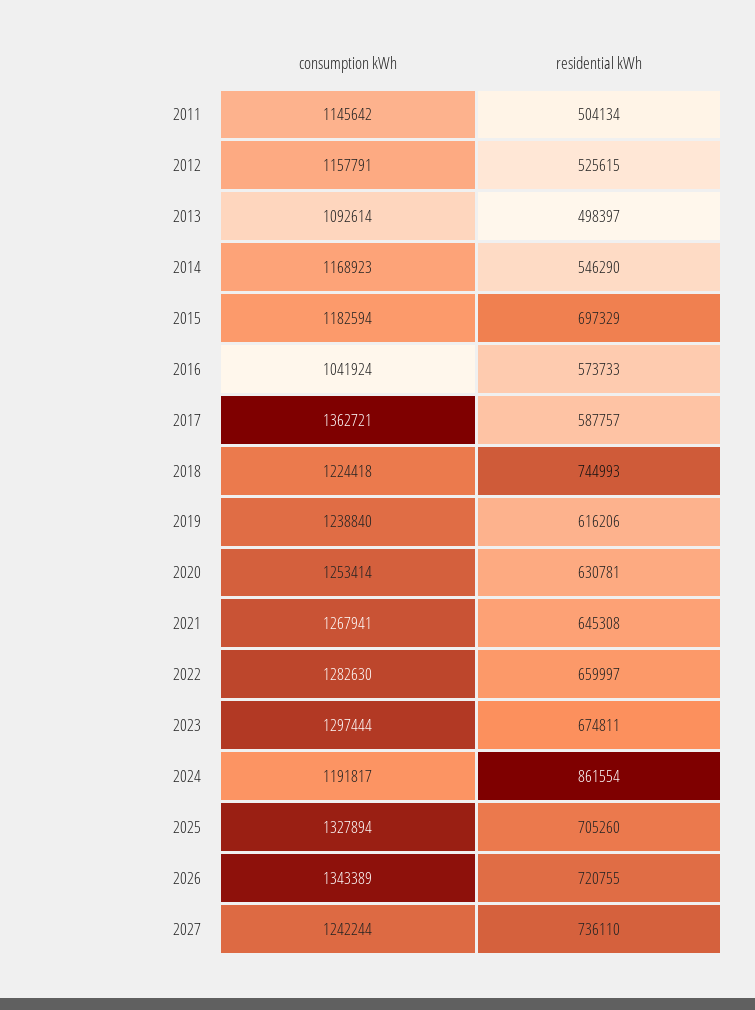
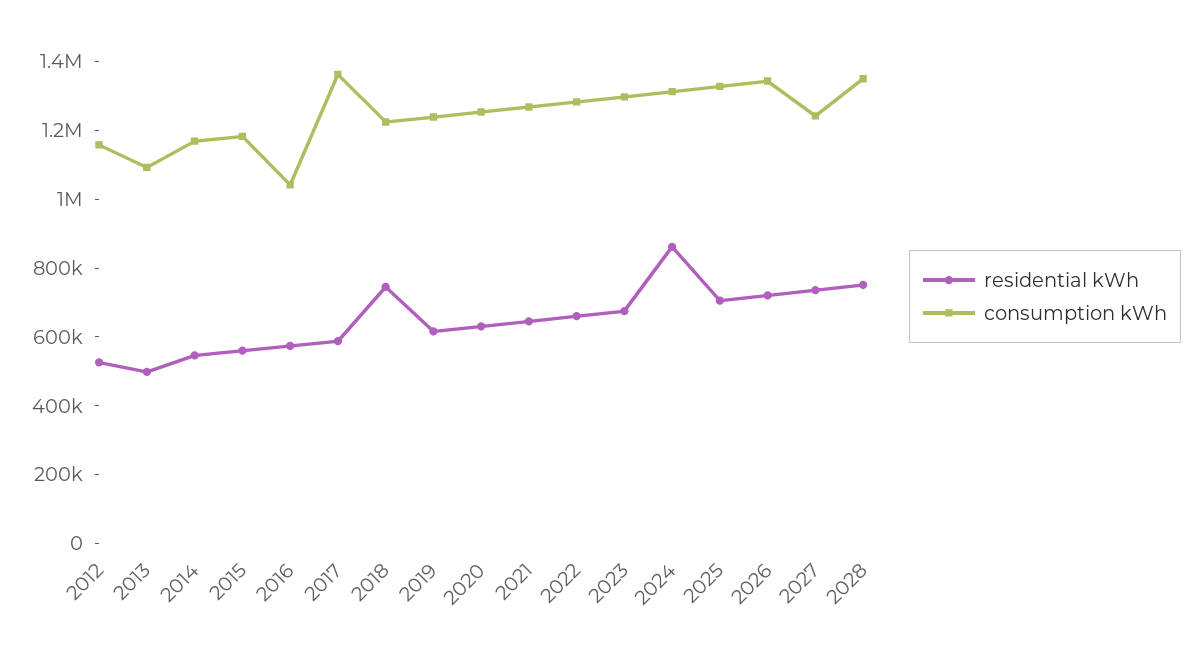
consumption kWh, 2011: 1145642 -> none
residential kWh, 2011: 504134 -> none
residential kWh, 2015: 697329 -> 550000
consumption kWh, 2024: 1191817 -> 1300000
residential kWh, 2028: none -> 750000
consumption kWh, 2028: none -> 1350000

